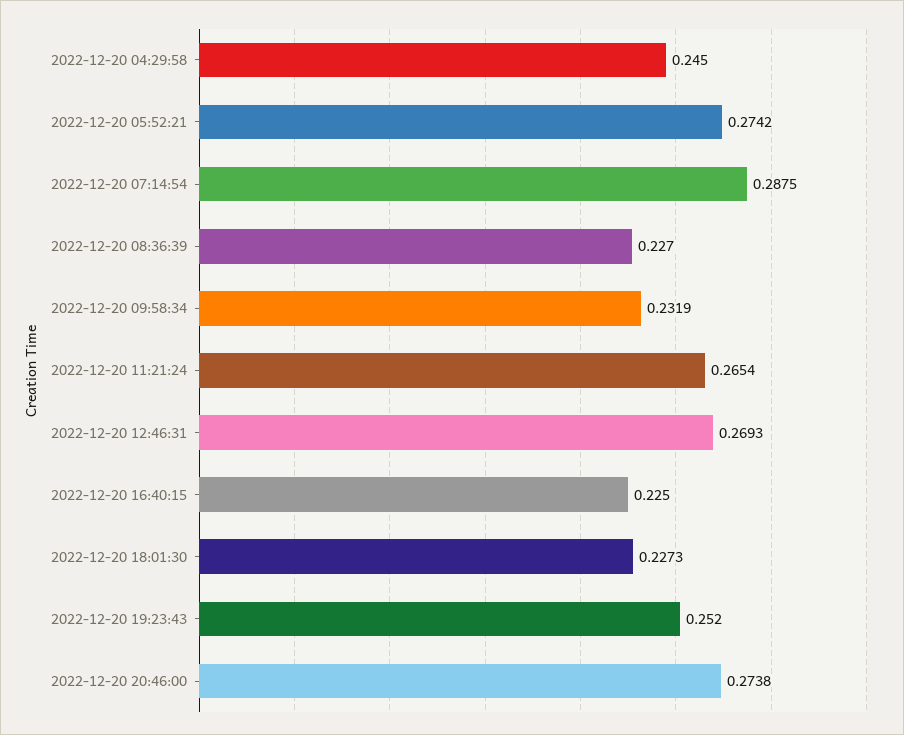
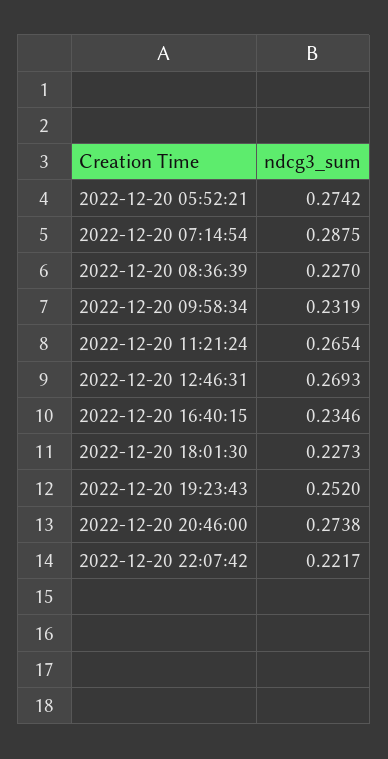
2022-12-20 04:29:58: 0.245 -> none
2022-12-20 16:40:15: 0.225 -> 0.2346
2022-12-20 22:07:42: none -> 0.2217

